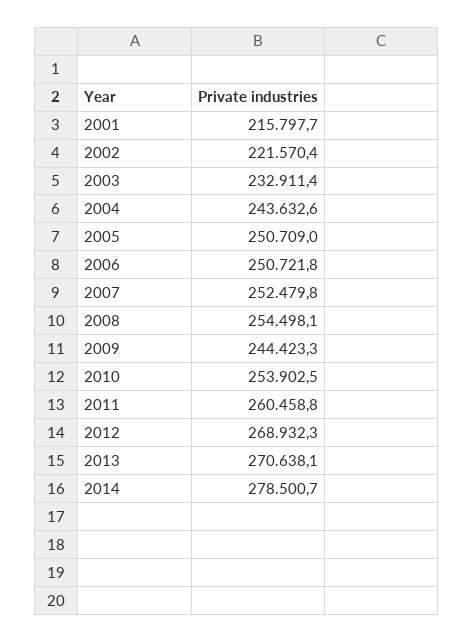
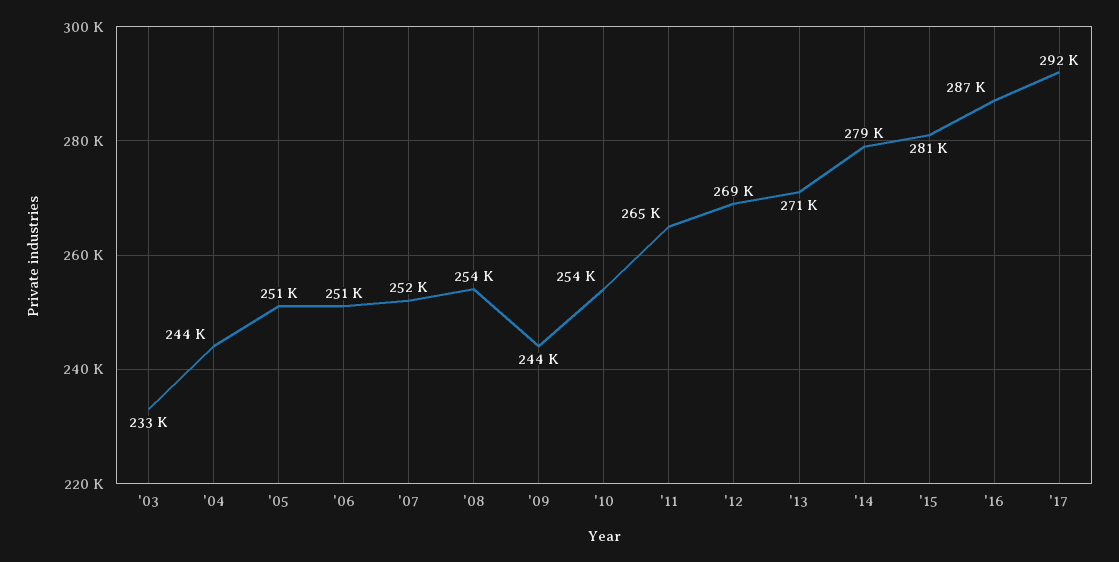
2001: 215797.7 -> none
2002: 221570.4 -> none
2011: 260458.8 -> 265000
'15: none -> 281000
'16: none -> 287000
'17: none -> 292000

